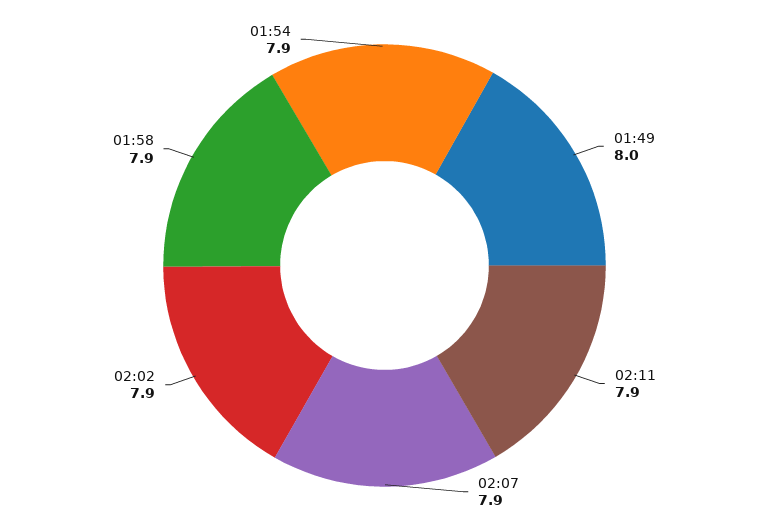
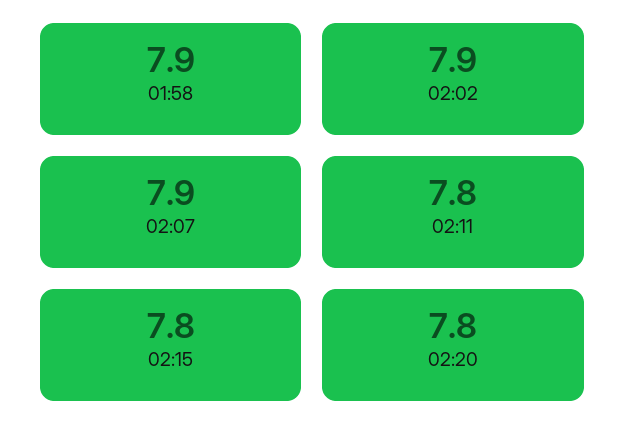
01:49: 8 -> none
02:11: 7.9 -> 7.8
01:54: 7.9 -> none
02:15: none -> 7.8
02:20: none -> 7.8

